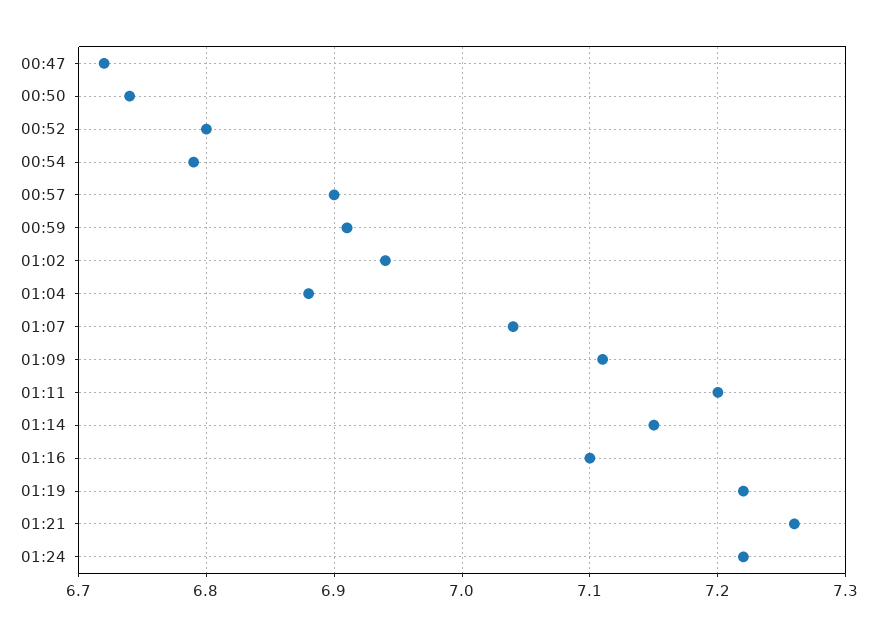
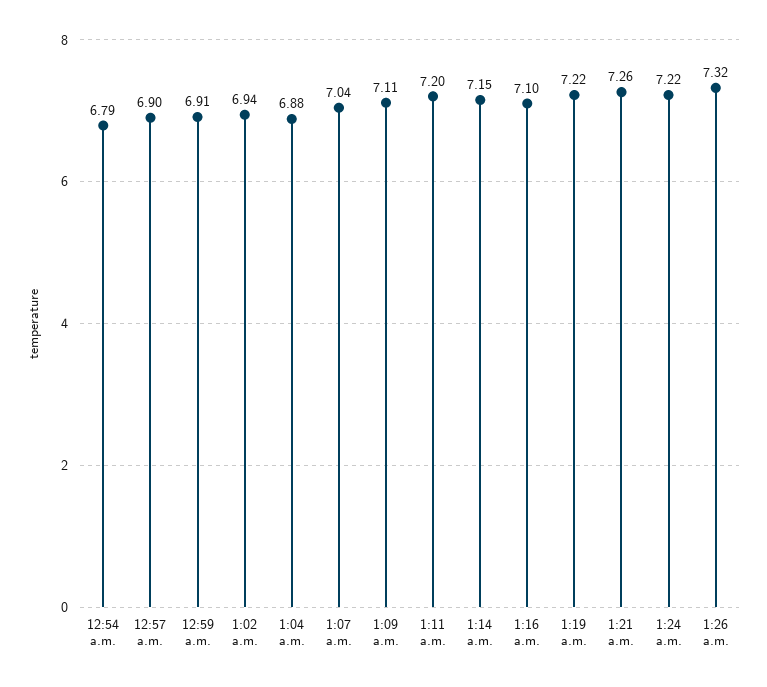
00:47: 6.72 -> none
00:50: 6.74 -> none
00:52: 6.8 -> none
1:26 a.m.: none -> 7.32

